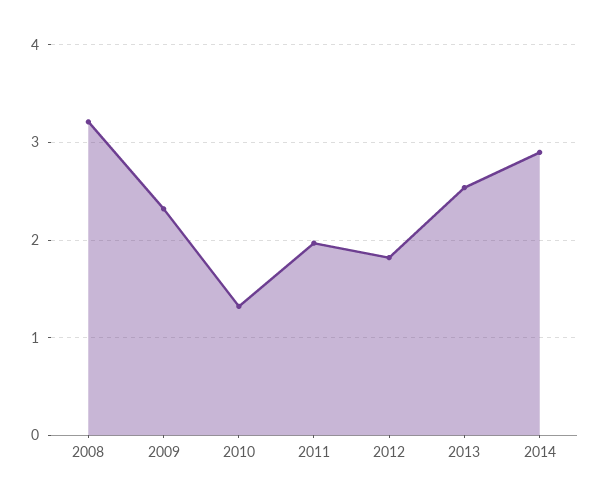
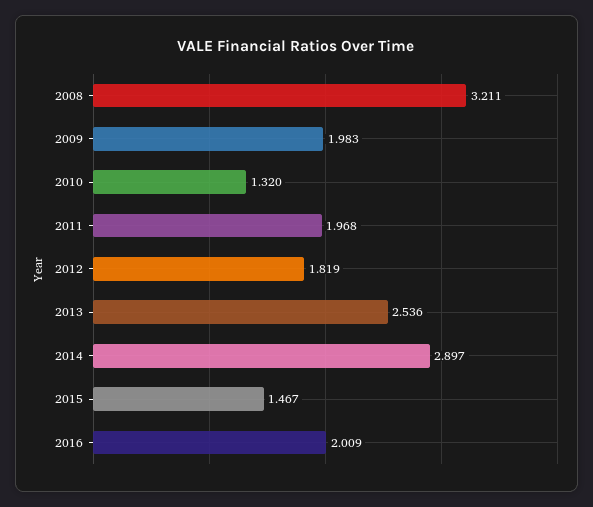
2009: 2.3 -> 1.983
2015: none -> 1.467
2016: none -> 2.009

